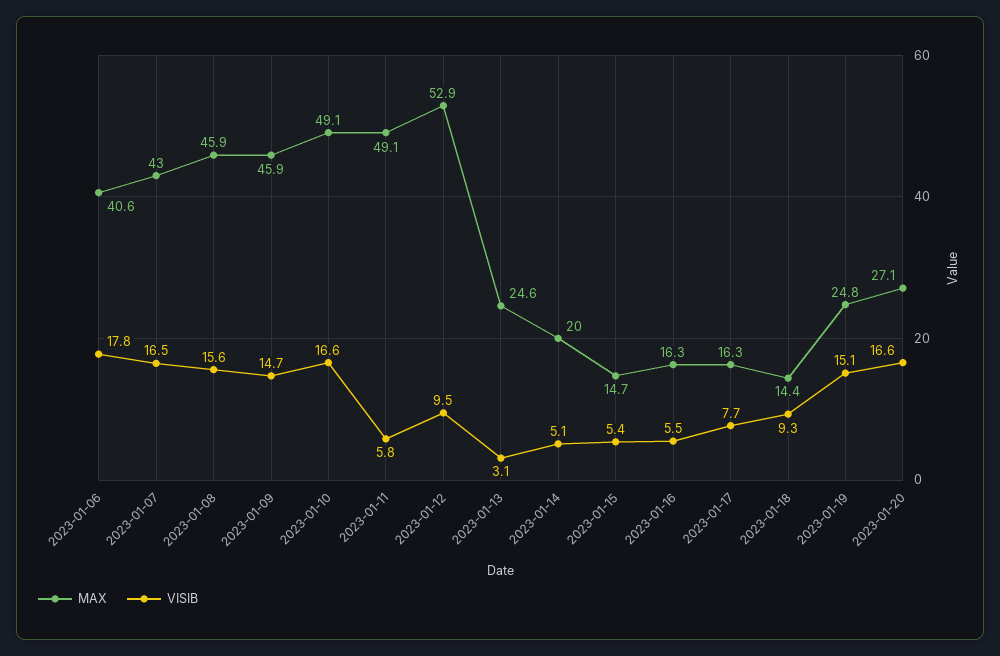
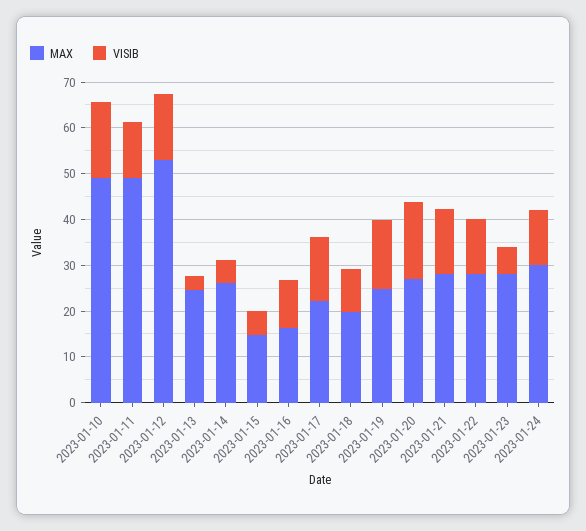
MAX, 2023-01-06: 40.6 -> none
VISIB, 2023-01-06: 17.8 -> none
MAX, 2023-01-07: 43 -> none
VISIB, 2023-01-07: 16.5 -> none
MAX, 2023-01-08: 45.9 -> none
VISIB, 2023-01-08: 15.6 -> none
MAX, 2023-01-09: 45.9 -> none
VISIB, 2023-01-09: 14.7 -> none
VISIB, 2023-01-11: 5.8 -> 12
VISIB, 2023-01-12: 9.5 -> 14
MAX, 2023-01-14: 20 -> 26
VISIB, 2023-01-16: 5.5 -> 10
MAX, 2023-01-17: 16.3 -> 22
VISIB, 2023-01-17: 7.7 -> 14
MAX, 2023-01-18: 14.4 -> 20
MAX, 2023-01-21: none -> 28
VISIB, 2023-01-21: none -> 14
MAX, 2023-01-22: none -> 28
VISIB, 2023-01-22: none -> 12
MAX, 2023-01-23: none -> 28
VISIB, 2023-01-23: none -> 6
MAX, 2023-01-24: none -> 30
VISIB, 2023-01-24: none -> 12

